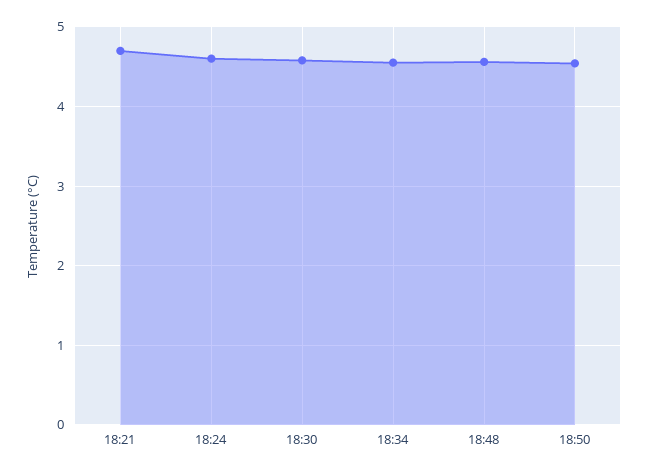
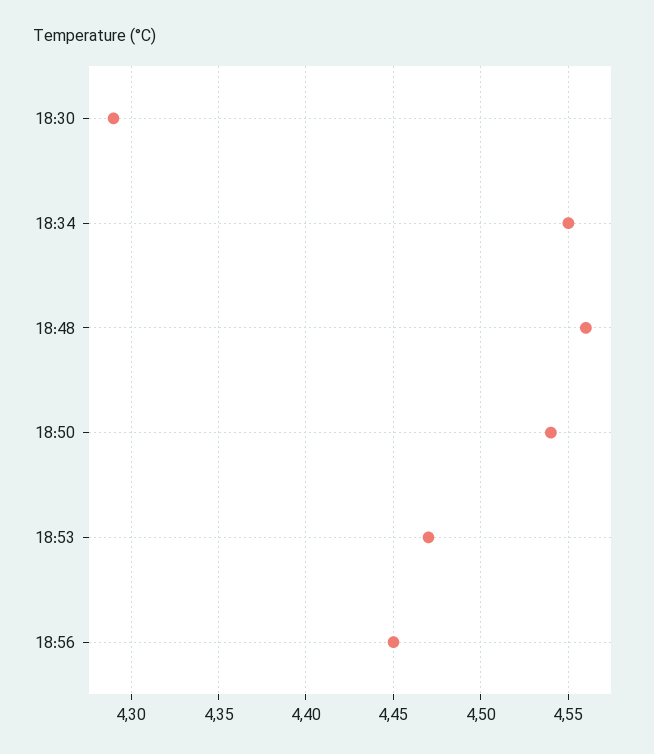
18:21: 4.7 -> none
18:24: 4.6 -> none
18:30: 4.6 -> 4.29
18:53: none -> 4.47
18:56: none -> 4.45

